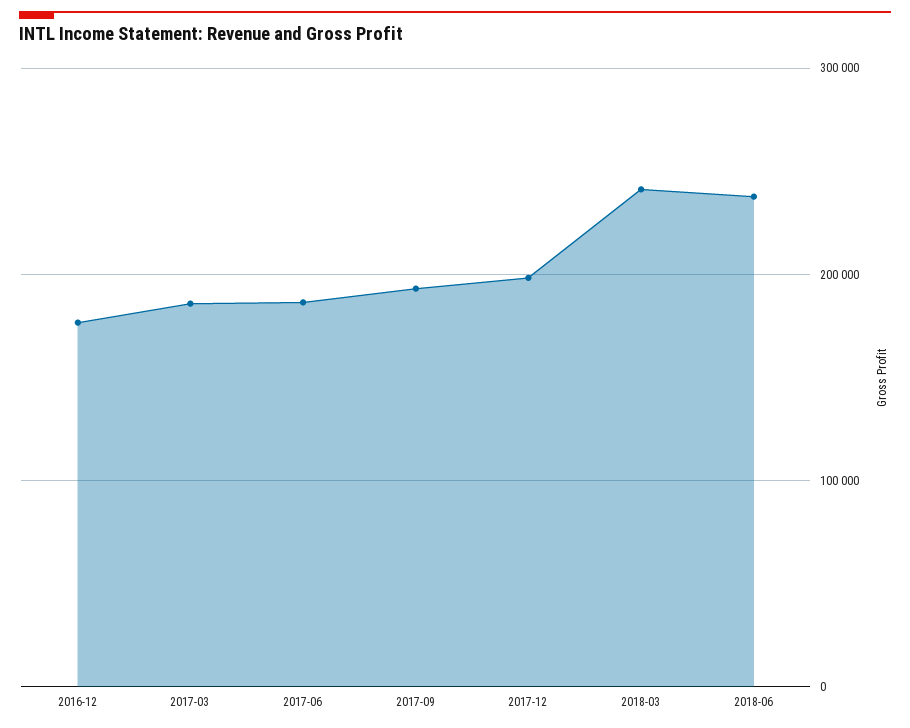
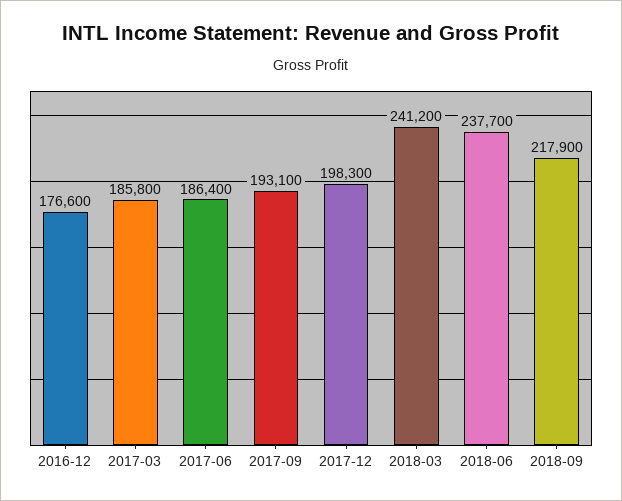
2018-09: none -> 217900

